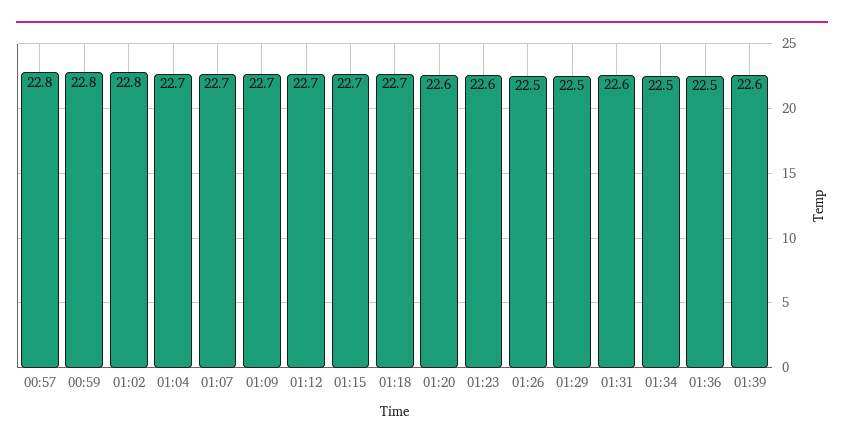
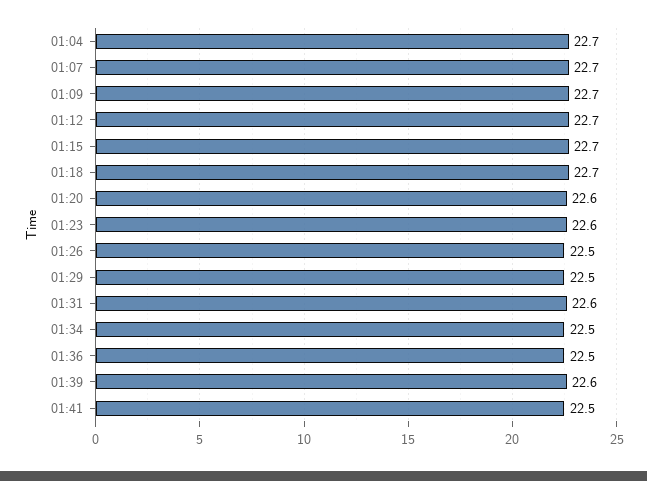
00:57: 22.8 -> none
00:59: 22.8 -> none
01:02: 22.8 -> none
01:41: none -> 22.5

